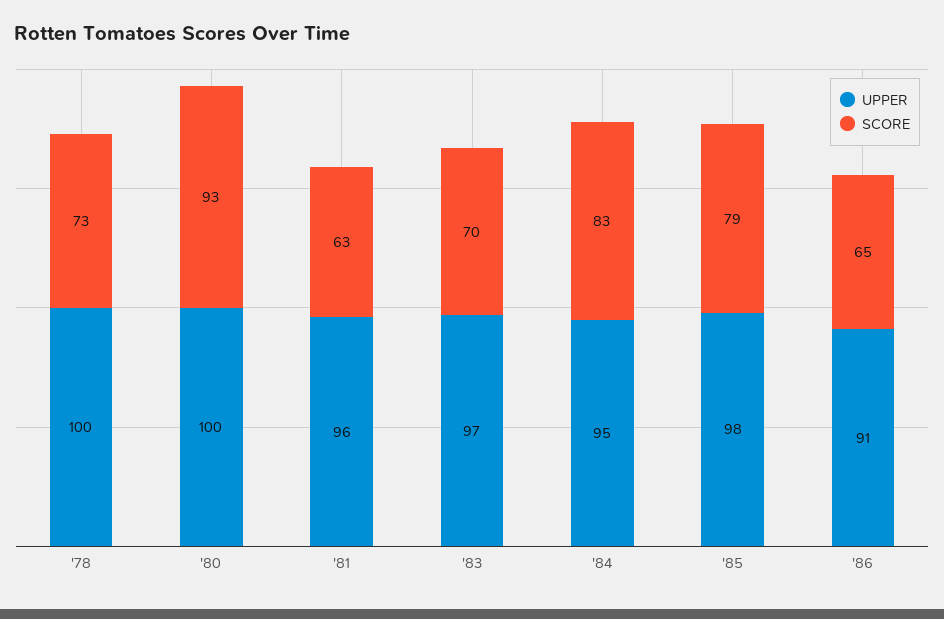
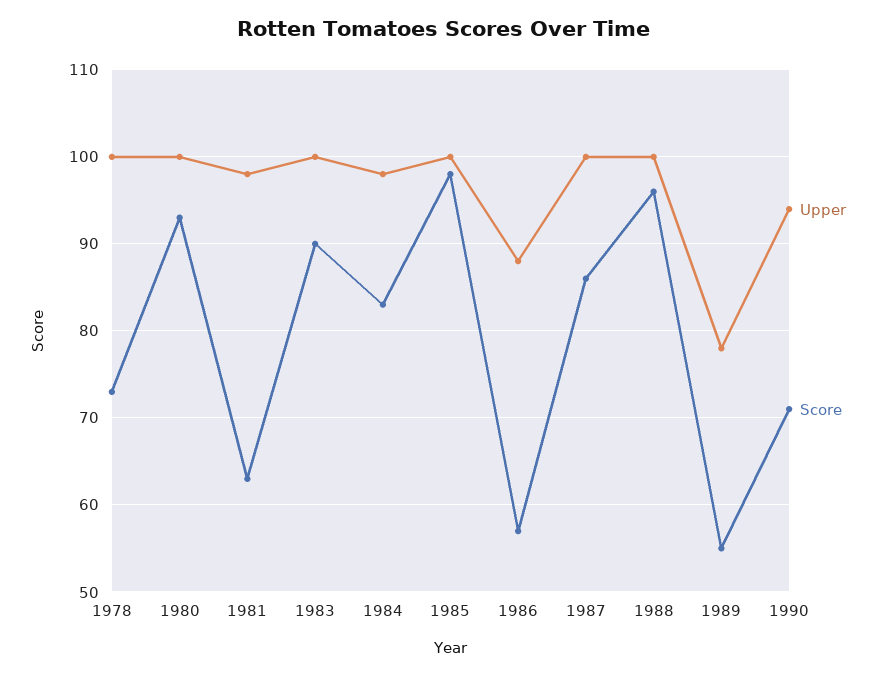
UPPER, '81: 96 -> 98
UPPER, '83: 97 -> 100
SCORE, '83: 70 -> 90
UPPER, '84: 95 -> 98
UPPER, '85: 98 -> 100
SCORE, '85: 79 -> 98
UPPER, '86: 91 -> 88
SCORE, '86: 65 -> 57
UPPER, 1987: none -> 100
SCORE, 1987: none -> 86
UPPER, 1988: none -> 100
SCORE, 1988: none -> 96
UPPER, 1989: none -> 78
SCORE, 1989: none -> 55
UPPER, 1990: none -> 94
SCORE, 1990: none -> 71

